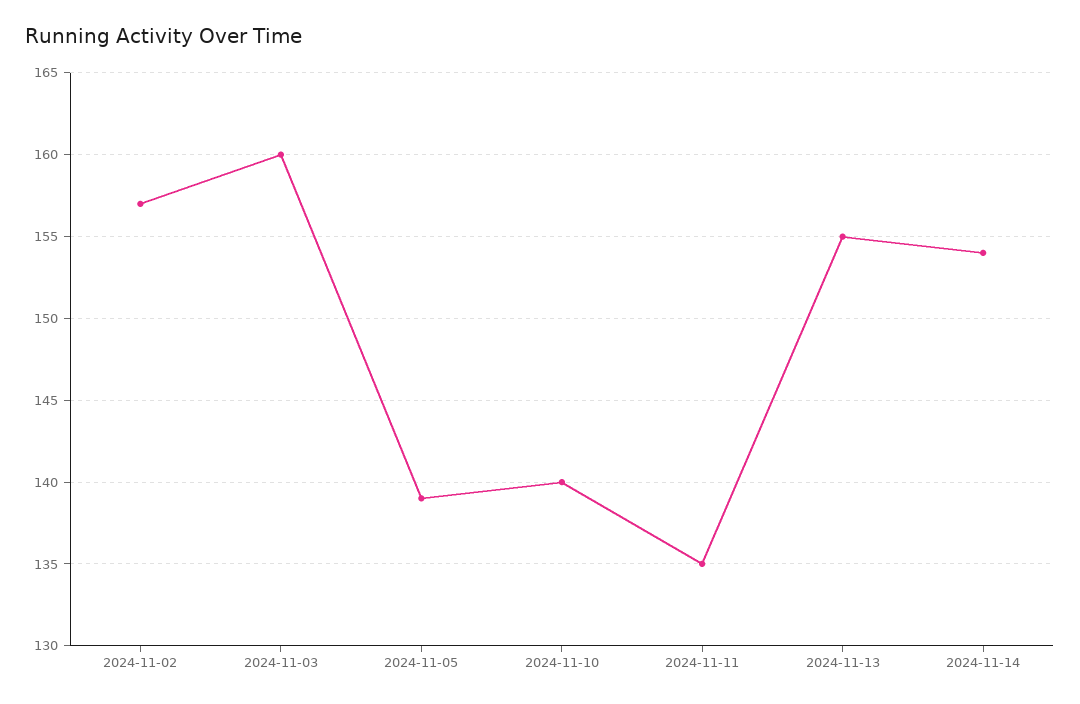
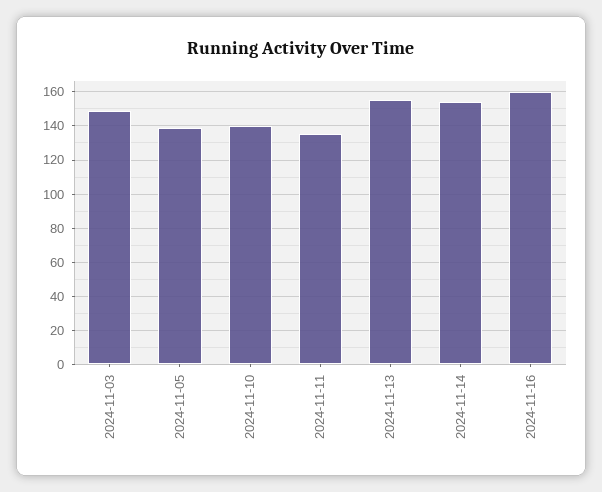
2024-11-02: 157 -> none
2024-11-03: 160 -> 150
2024-11-16: none -> 160

